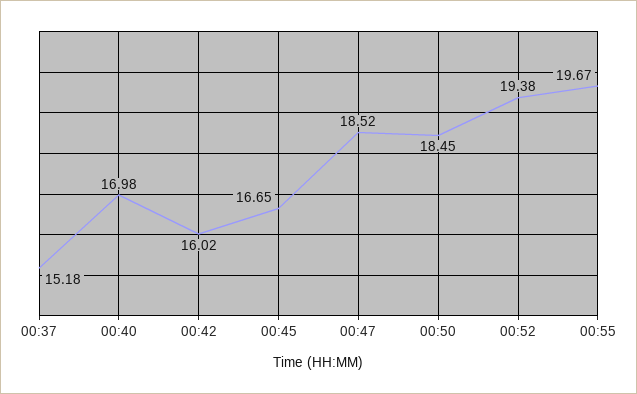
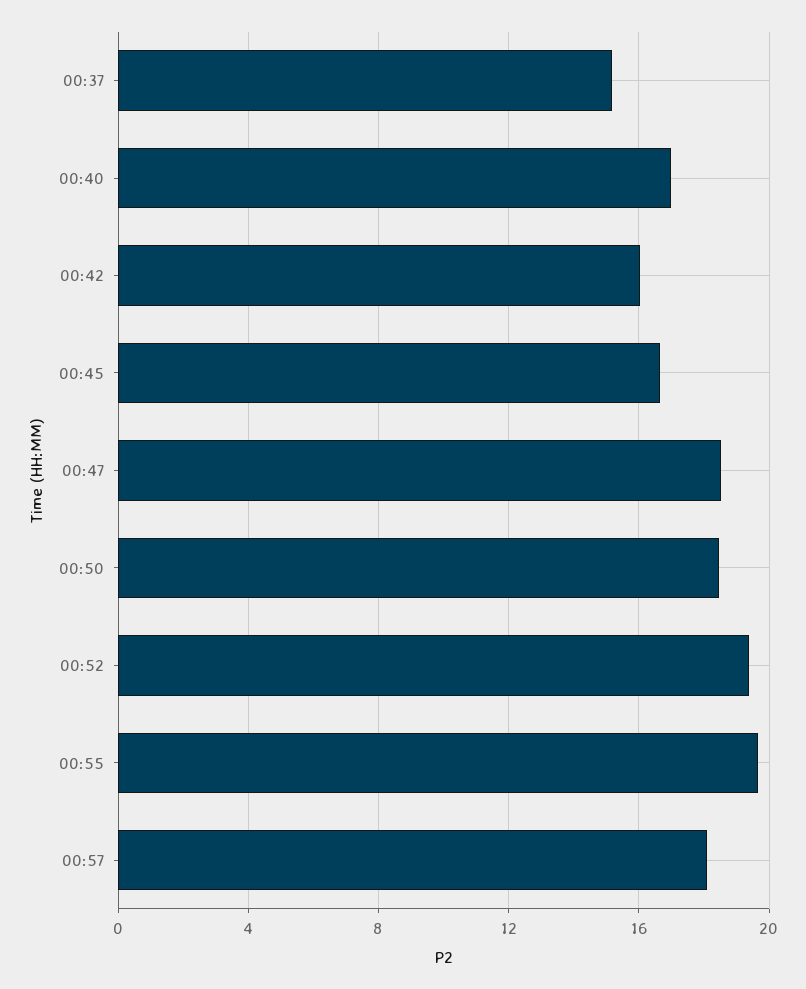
00:57: none -> 18

